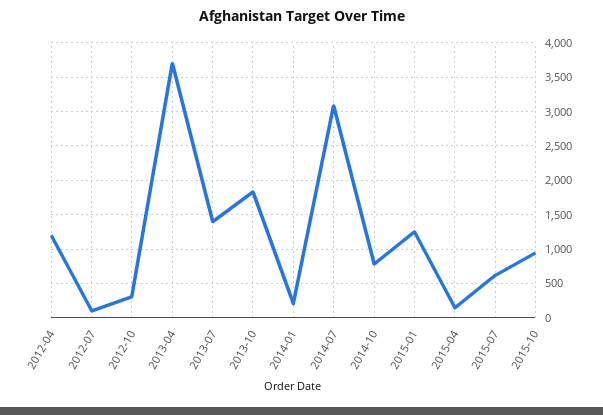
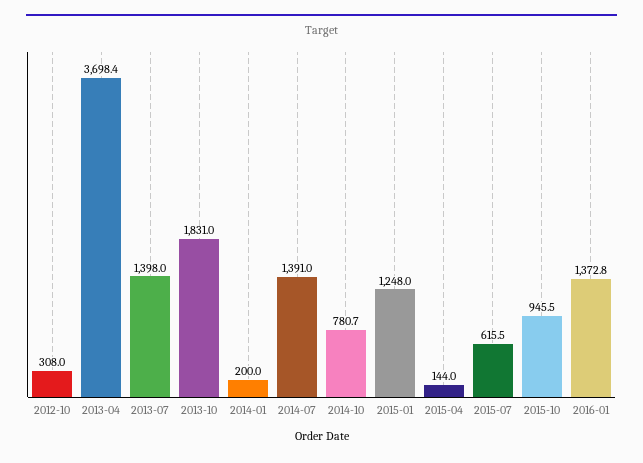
2012-04: 1200 -> none
2012-07: 100 -> none
2014-07: 3100 -> 1391
2016-01: none -> 1372.8

